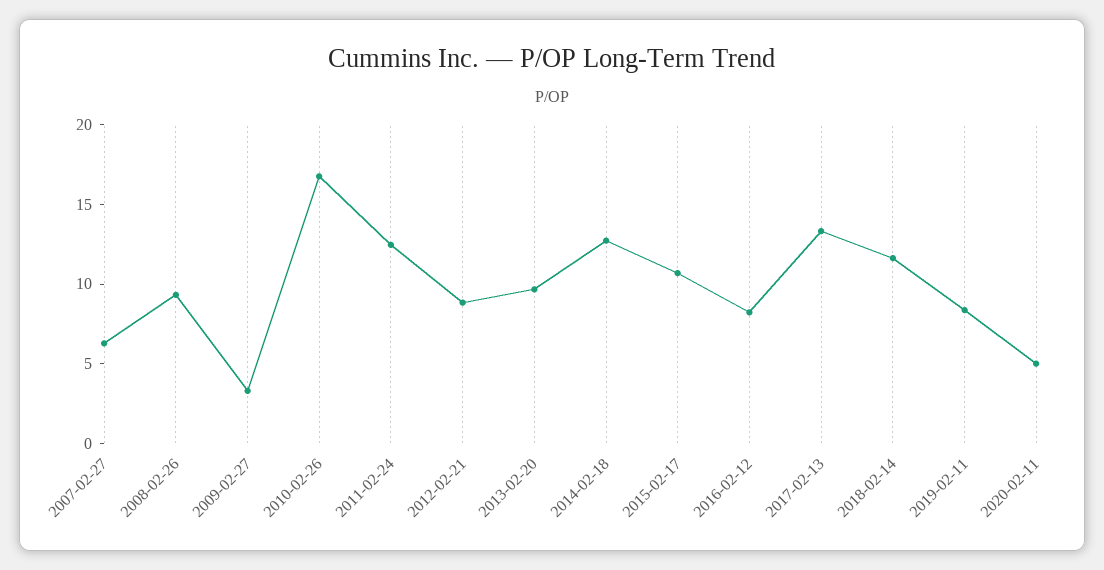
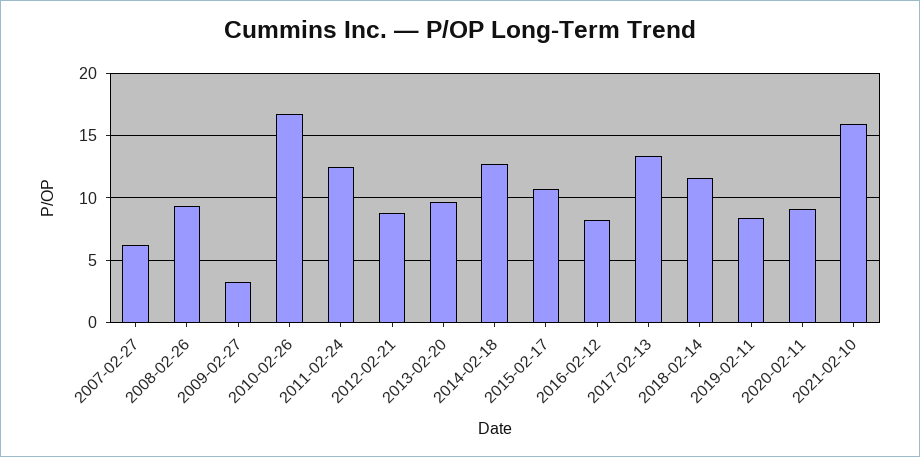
2020-02-11: 5 -> 9
2021-02-10: none -> 16

